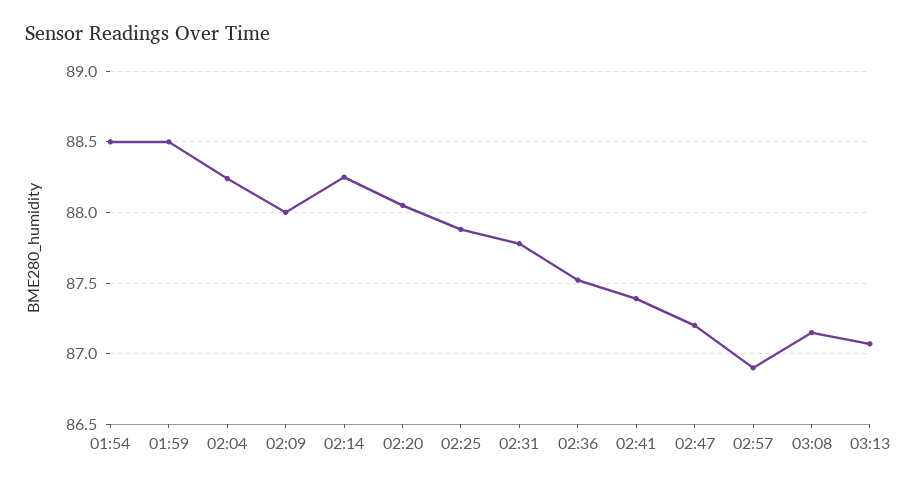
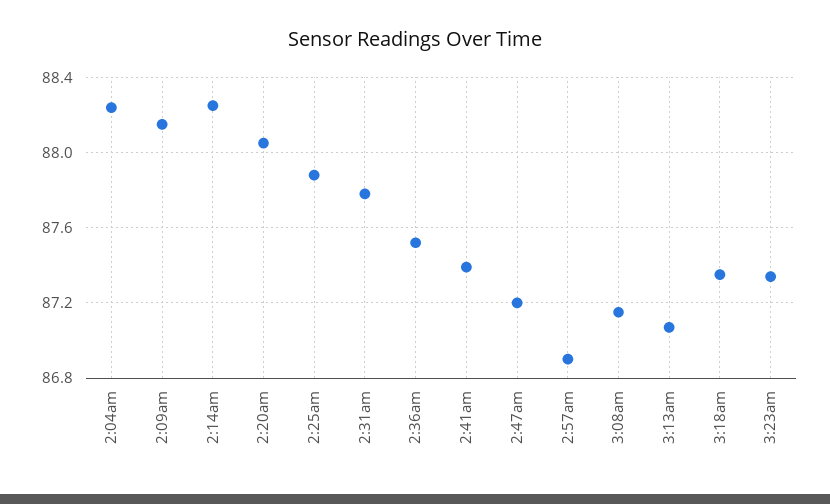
01:54: 88.5 -> none
01:59: 88.5 -> none
02:09: 88 -> 88.15
3:18am: none -> 87.35
3:23am: none -> 87.35

